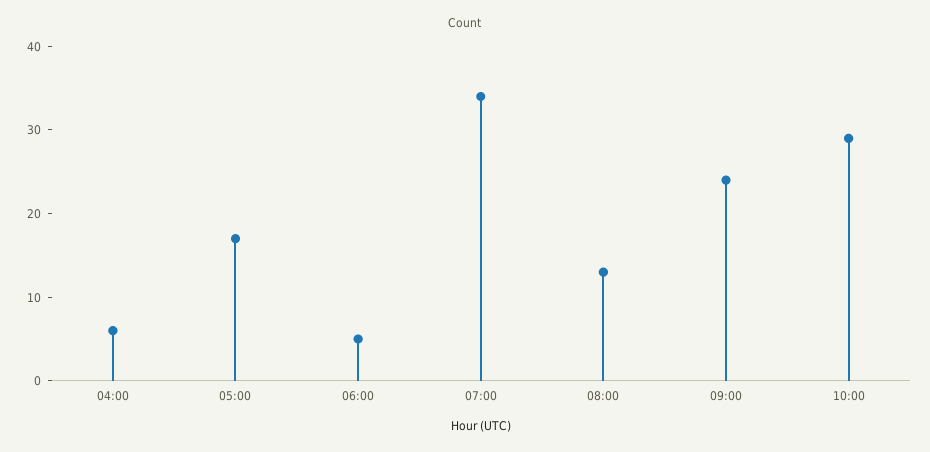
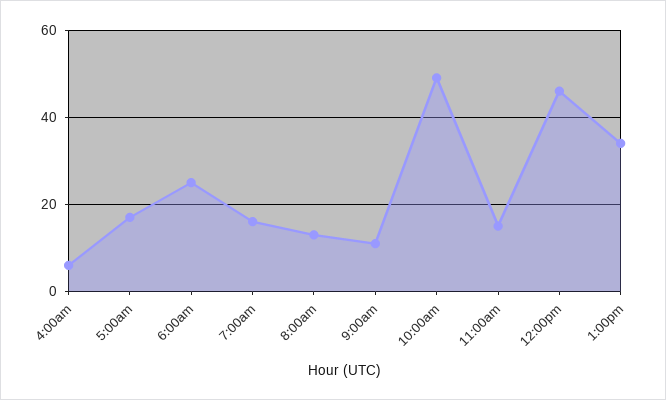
06:00: 5 -> 25
07:00: 34 -> 15
09:00: 24 -> 10
10:00: 29 -> 50
11:00am: none -> 15
12:00pm: none -> 45
1:00pm: none -> 35

